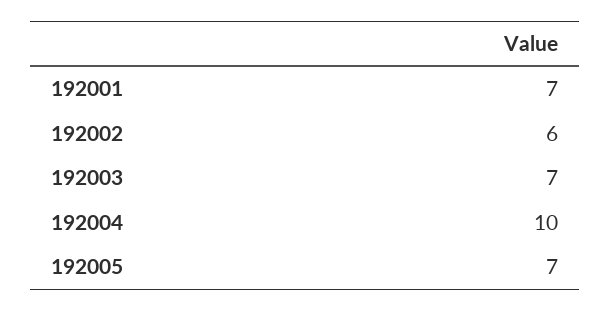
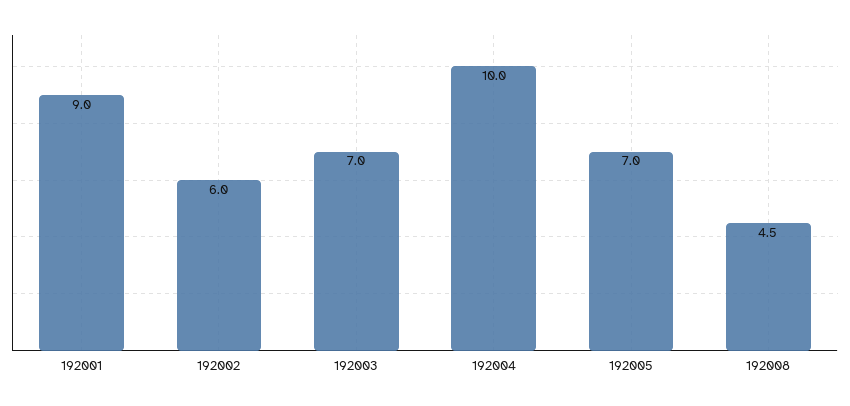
192001: 7 -> 9
192008: none -> 4.5

